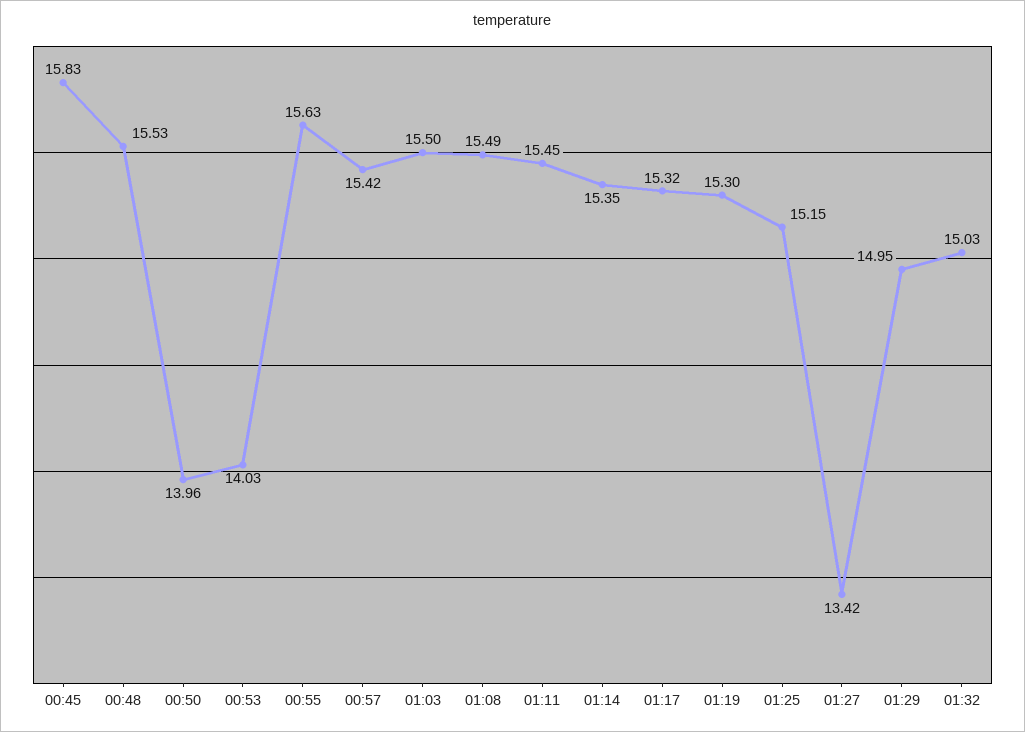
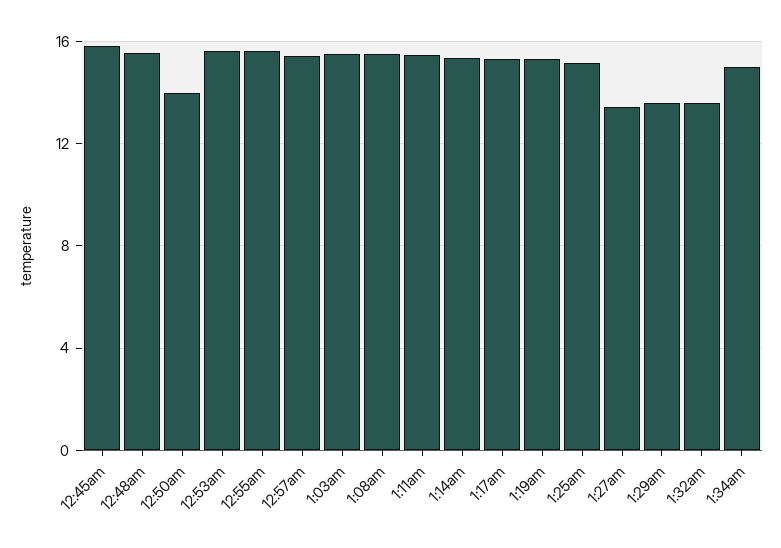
00:53: 14.03 -> 15.5
01:29: 14.95 -> 13.5
01:32: 15.03 -> 13.5
1:34am: none -> 15

